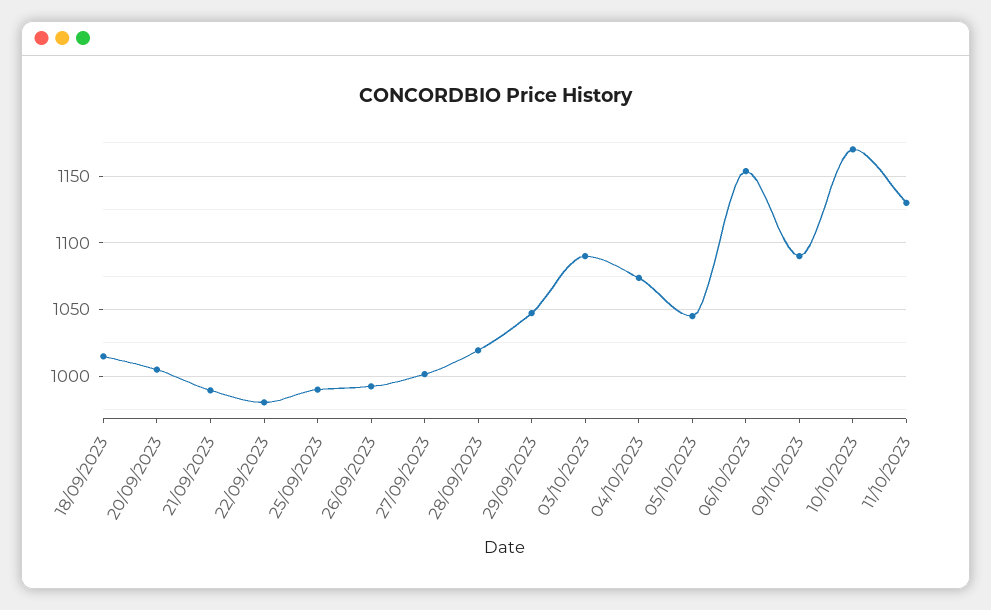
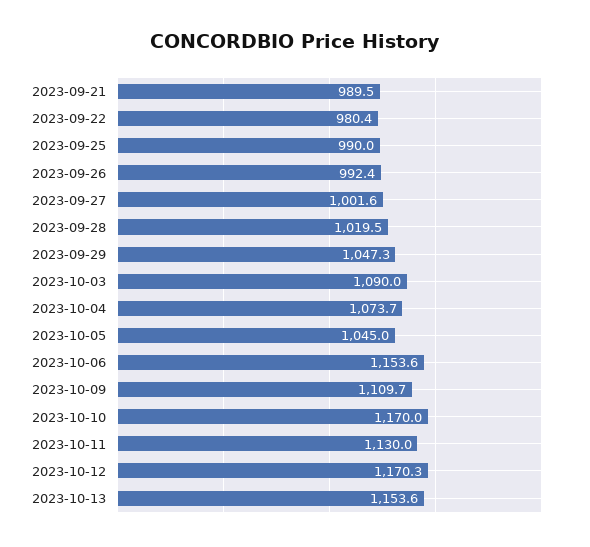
18/09/2023: 1015 -> none
20/09/2023: 1005 -> none
09/10/2023: 1090 -> 1109.7
2023-10-12: none -> 1170.3
2023-10-13: none -> 1153.6

